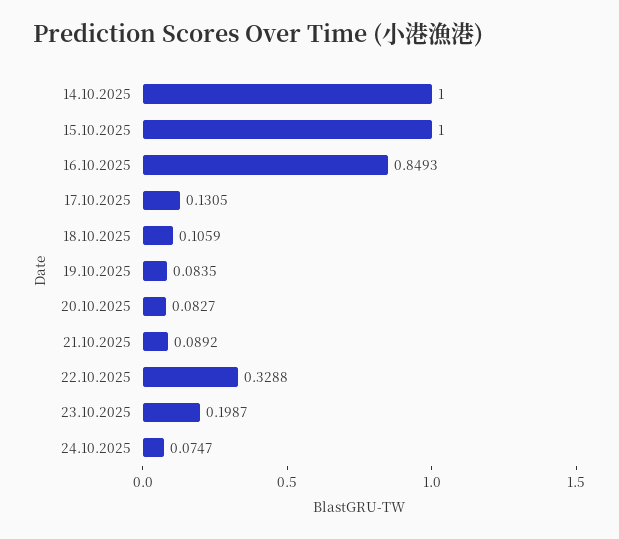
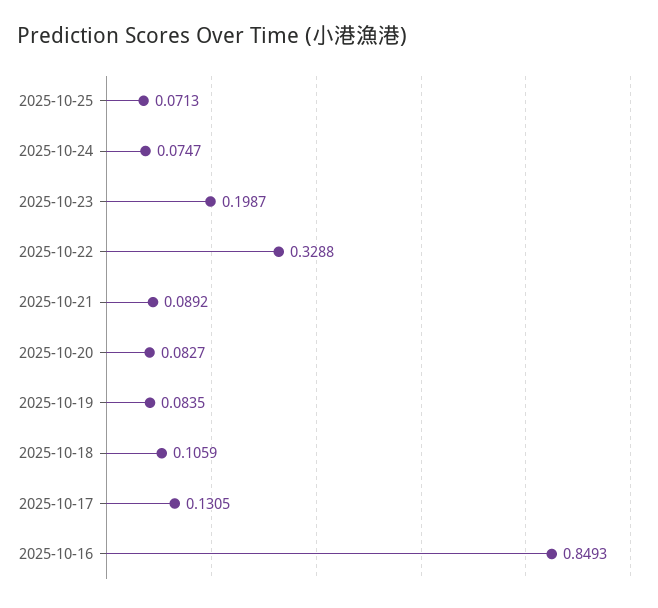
14.10.2025: 1 -> none
15.10.2025: 1 -> none
2025-10-25: none -> 0.0713

